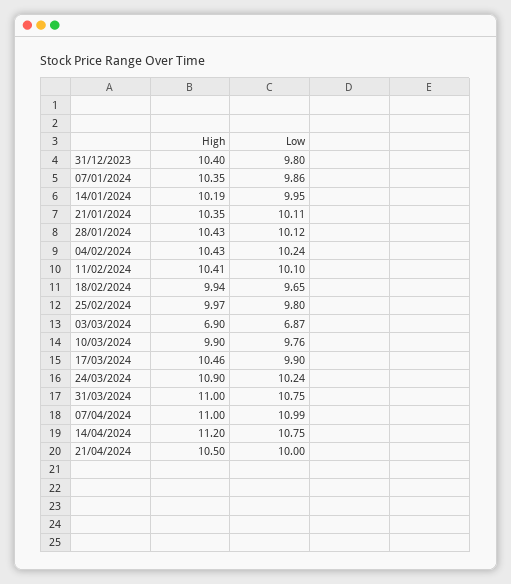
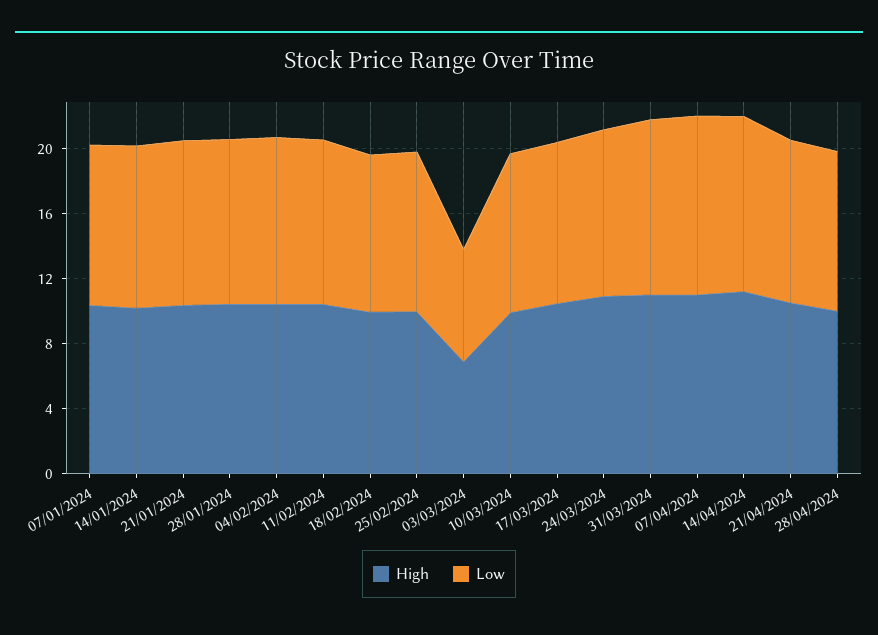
High, 31/12/2023: 10.4 -> none
Low, 31/12/2023: 9.8 -> none
High, 28/04/2024: none -> 10
Low, 28/04/2024: none -> 10

